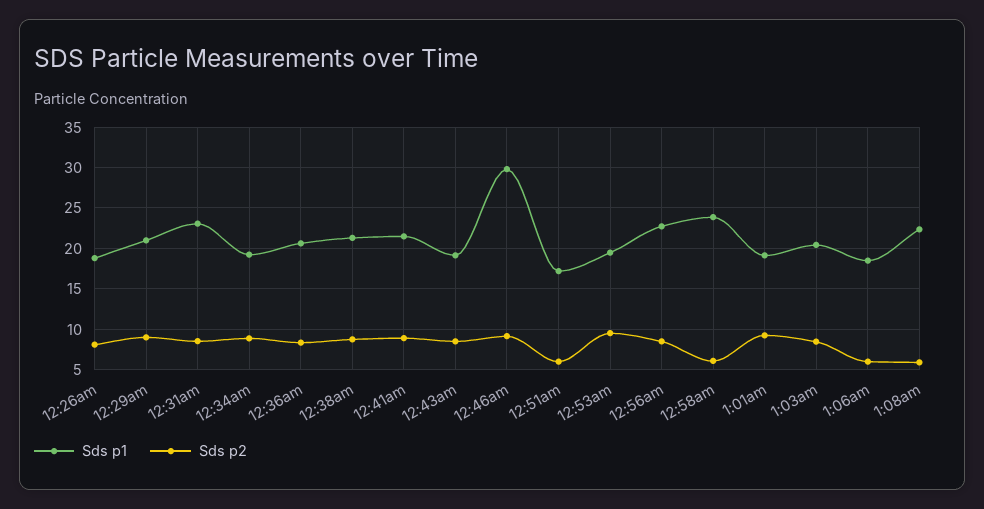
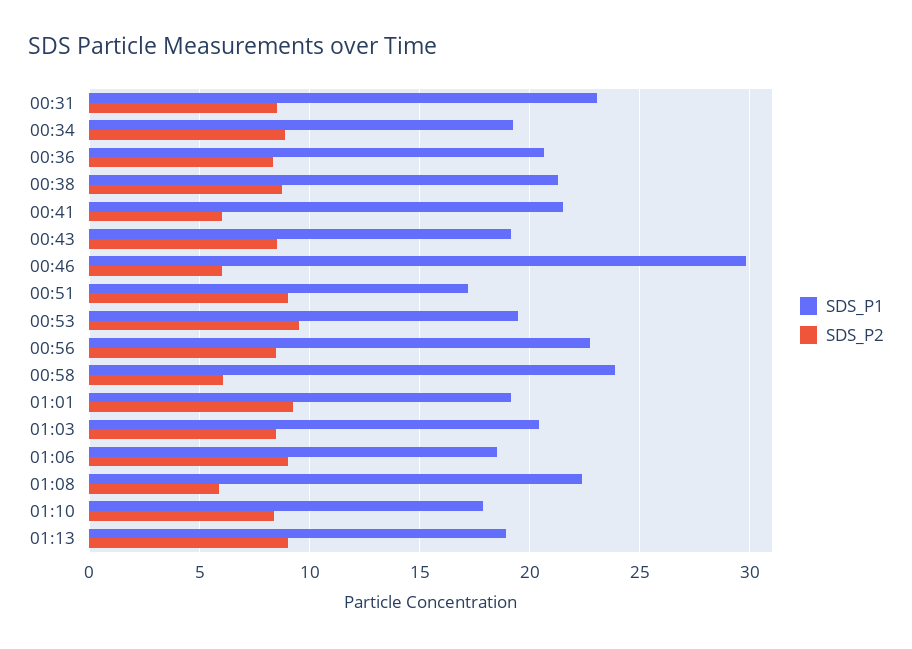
Sds p1, 12:26am: 19 -> none
Sds p2, 12:26am: 8 -> none
Sds p1, 12:29am: 21 -> none
Sds p2, 12:29am: 9 -> none
Sds p2, 12:41am: 9 -> 6
Sds p2, 12:46am: 9 -> 6
Sds p2, 12:51am: 6 -> 9
Sds p2, 1:06am: 6 -> 9
Sds p1, 01:10: none -> 18
Sds p2, 01:10: none -> 8.5
Sds p1, 01:13: none -> 19
Sds p2, 01:13: none -> 9

